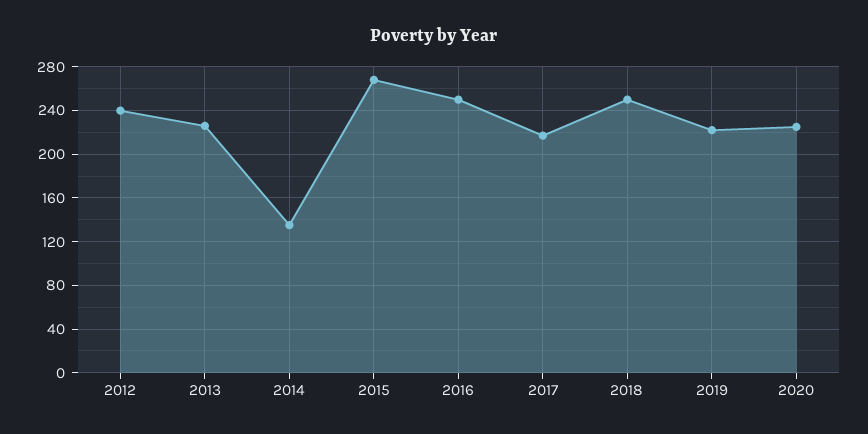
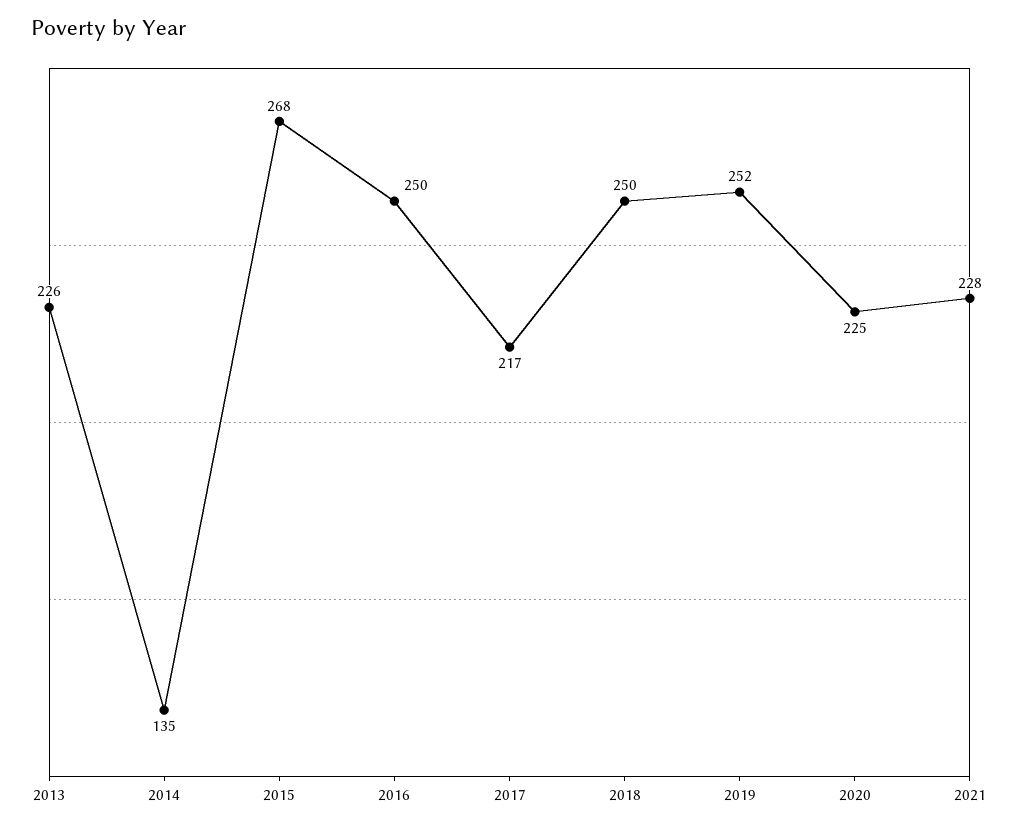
2012: 240 -> none
2019: 220 -> 252
2021: none -> 228

